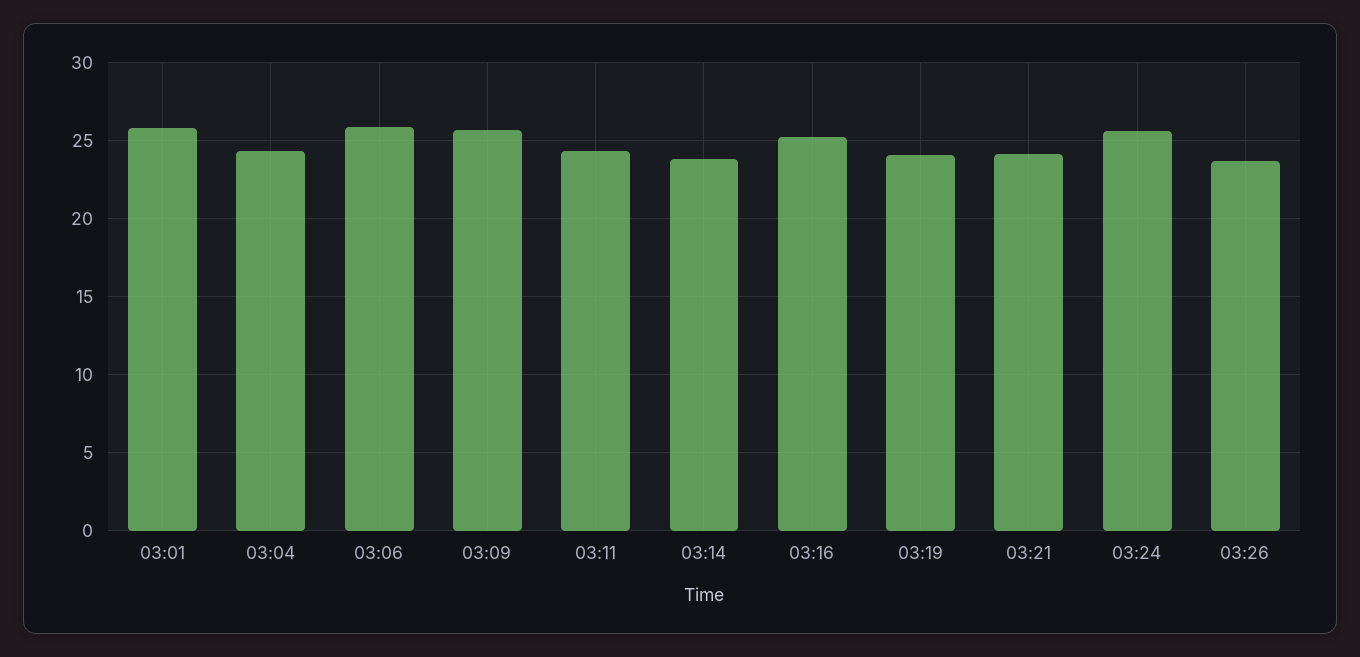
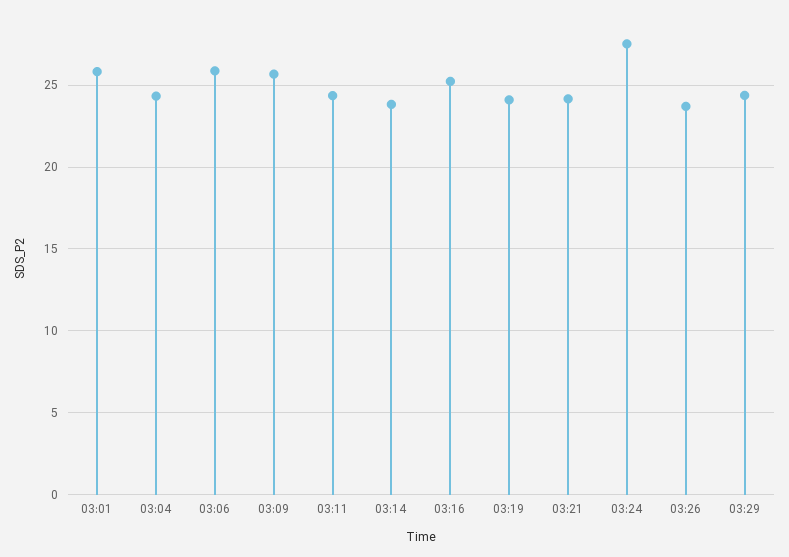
03:24: 25.5 -> 27.5
03:29: none -> 24.5

